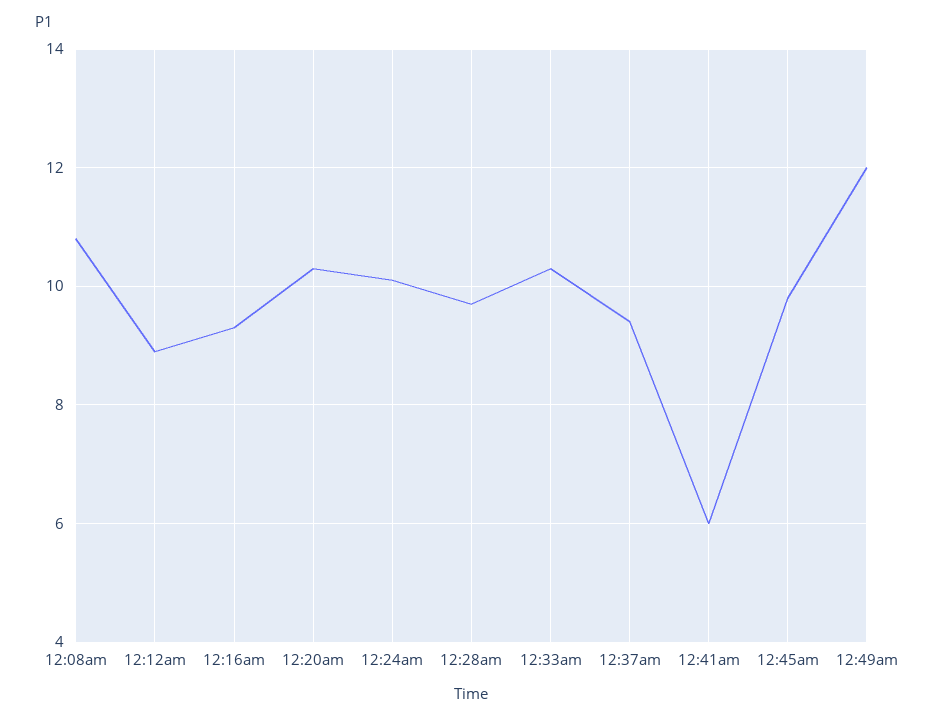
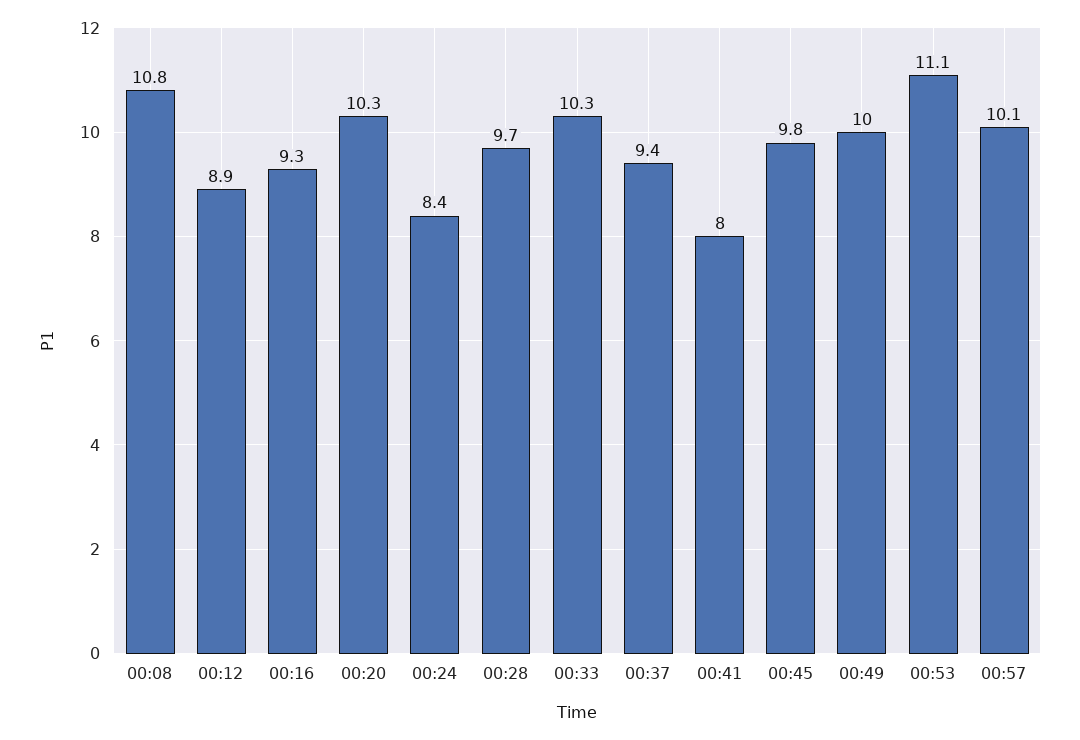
12:24am: 10 -> 8.4
12:41am: 6 -> 8
12:49am: 12 -> 10
00:53: none -> 11.1
00:57: none -> 10.1

